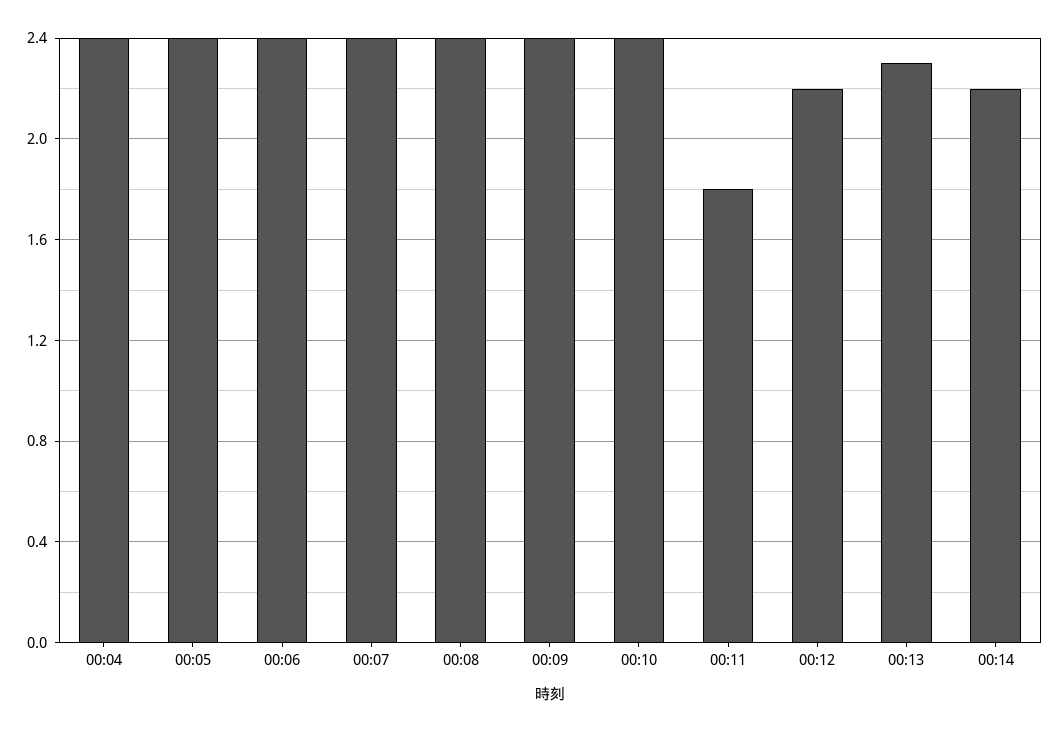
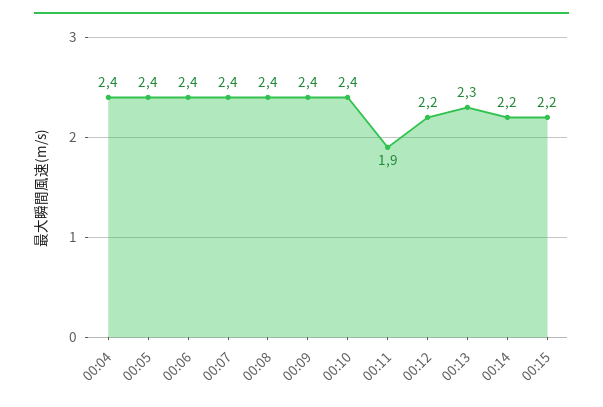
00:11: 1.8 -> 1.9
00:15: none -> 2.2

